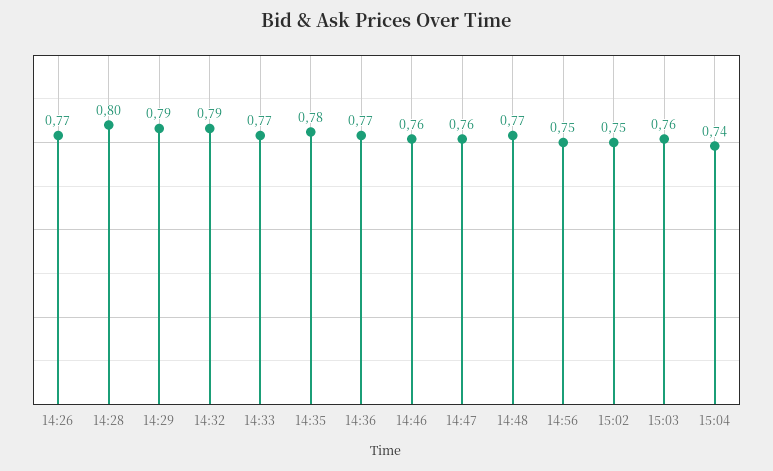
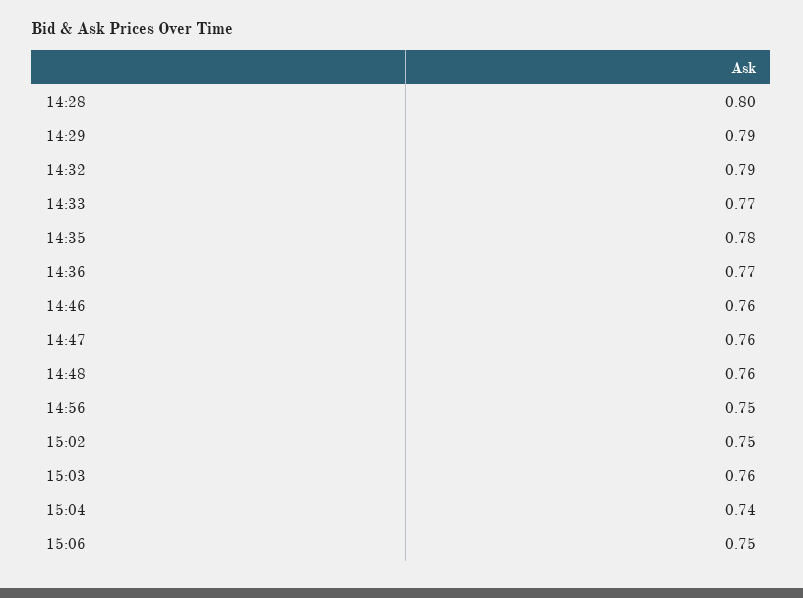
14:26: 0.77 -> none
14:48: 0.77 -> 0.76
15:06: none -> 0.75

